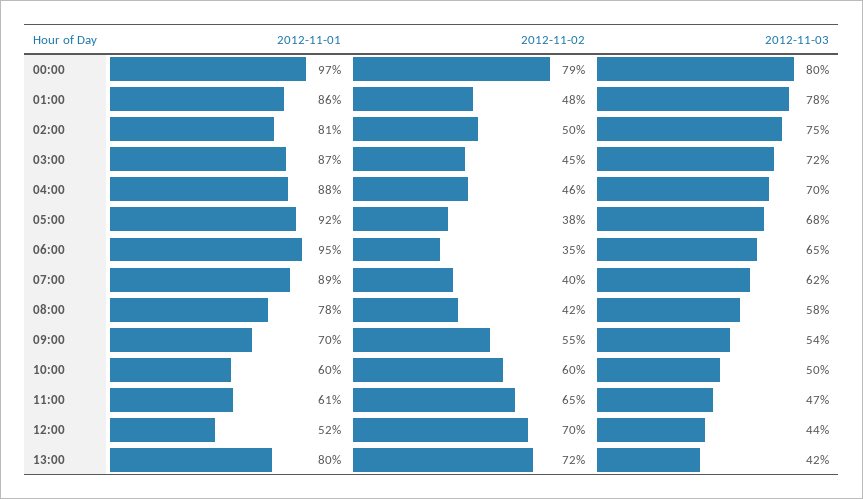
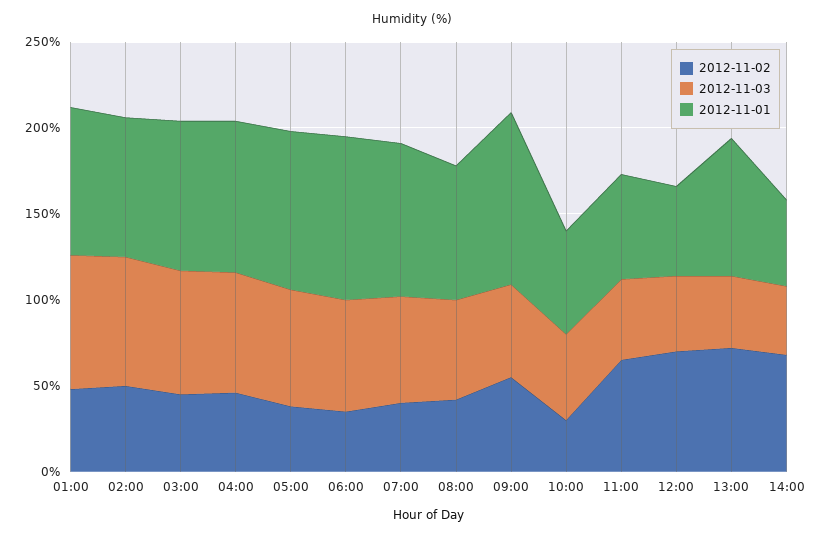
2012-11-01, 00:00: 97 -> none
2012-11-02, 00:00: 79 -> none
2012-11-03, 00:00: 80 -> none
2012-11-01, 09:00: 70 -> 100
2012-11-02, 10:00: 60 -> 30
2012-11-02, 14:00: none -> 70
2012-11-03, 14:00: none -> 40
2012-11-01, 14:00: none -> 50

